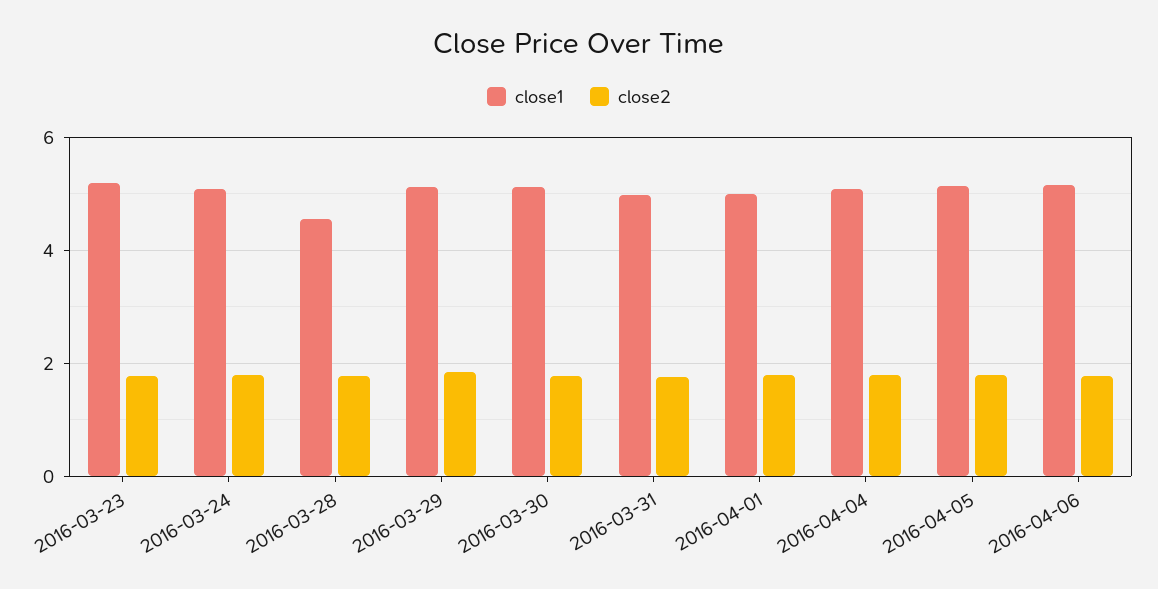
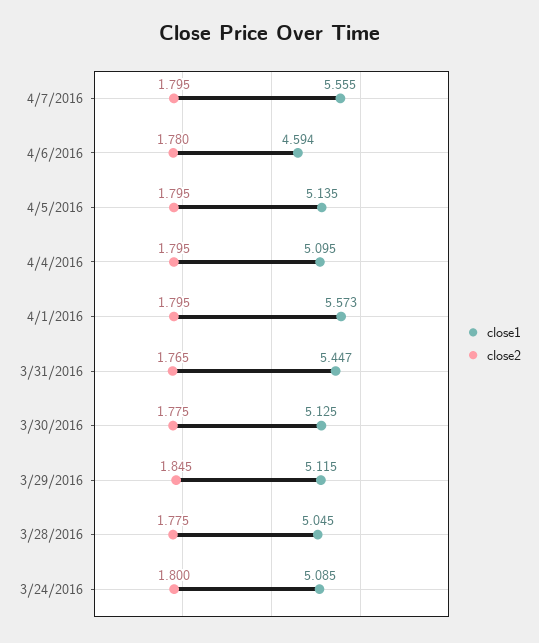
close1, 2016-03-23: 5.2 -> none
close2, 2016-03-23: 1.8 -> none
close1, 2016-03-28: 4.6 -> 5.045
close1, 2016-03-31: 5 -> 5.447
close1, 2016-04-01: 5 -> 5.573
close1, 2016-04-06: 5.2 -> 4.594
close1, 4/7/2016: none -> 5.555
close2, 4/7/2016: none -> 1.795

